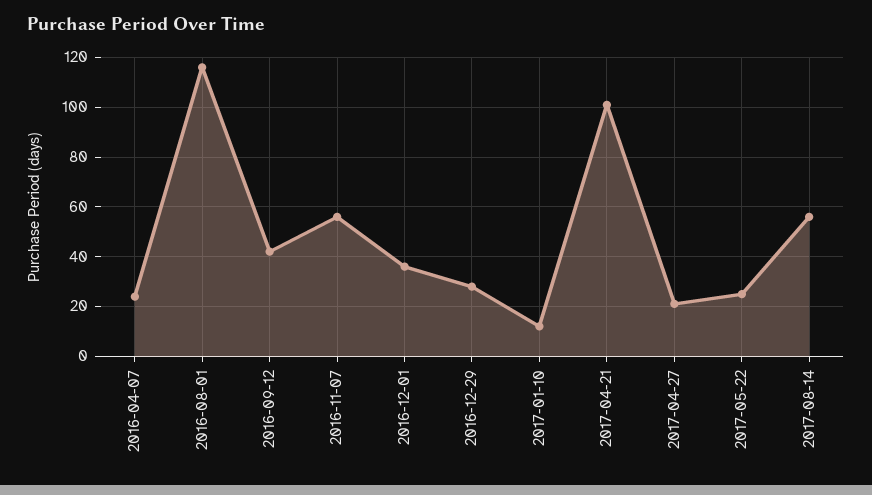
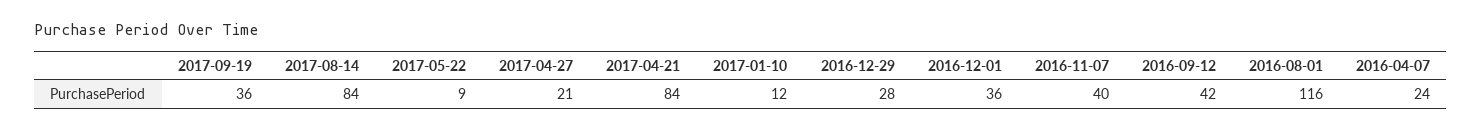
2016-11-07: 55 -> 40
2017-04-21: 100 -> 84
2017-05-22: 25 -> 9
2017-08-14: 55 -> 84
2017-09-19: none -> 36

